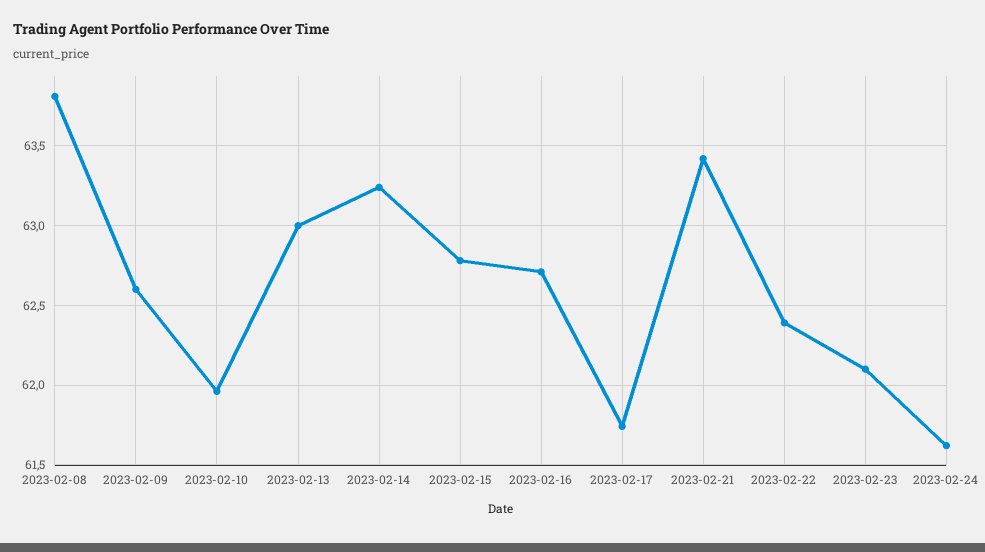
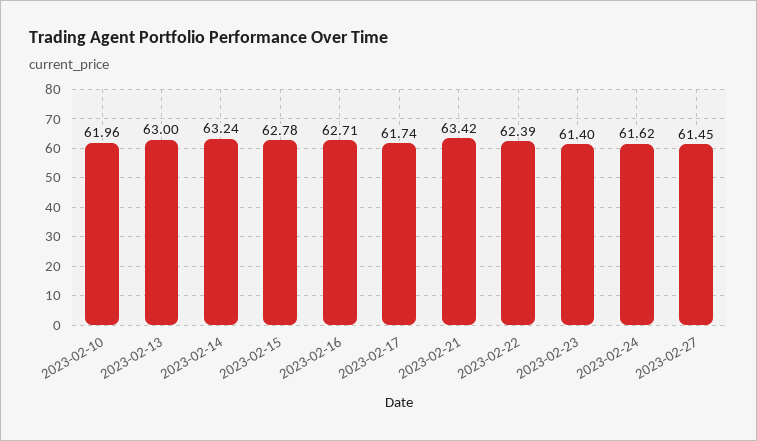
2023-02-08: 63.8 -> none
2023-02-09: 62.6 -> none
2023-02-23: 62.1 -> 61.4
2023-02-27: none -> 61.45

